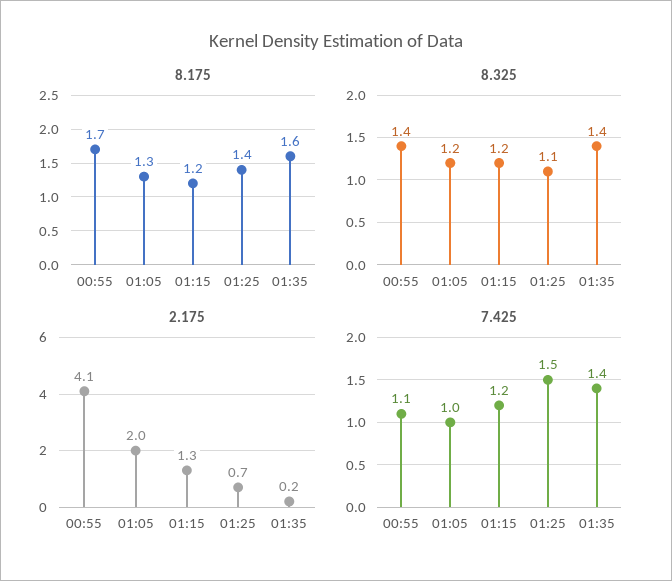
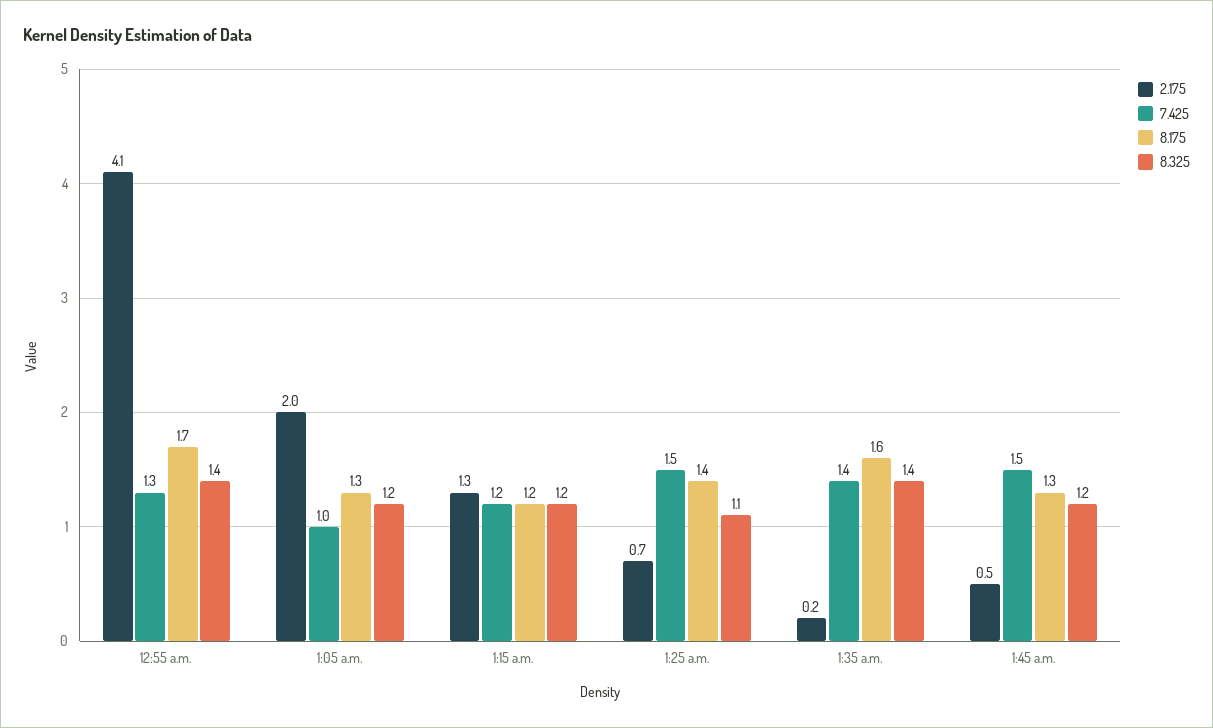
7.425, 00:55: 1.1 -> 1.3
2.175, 1:45 a.m.: none -> 0.5
7.425, 1:45 a.m.: none -> 1.5
8.175, 1:45 a.m.: none -> 1.3
8.325, 1:45 a.m.: none -> 1.2

